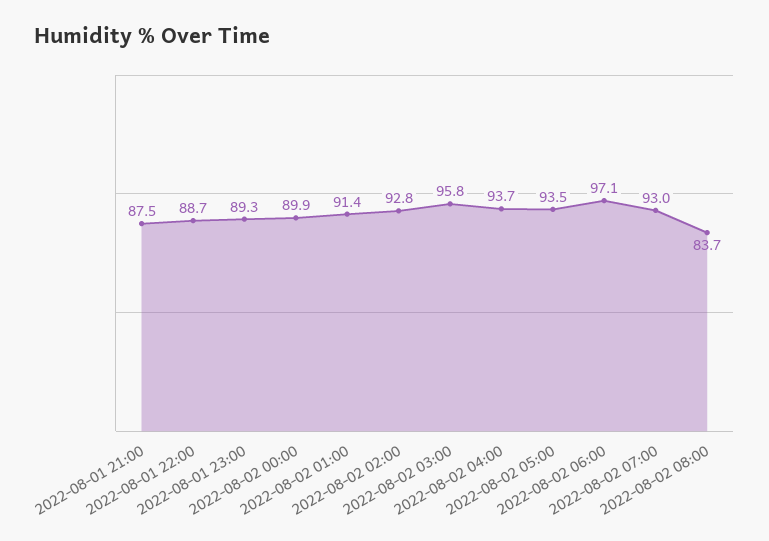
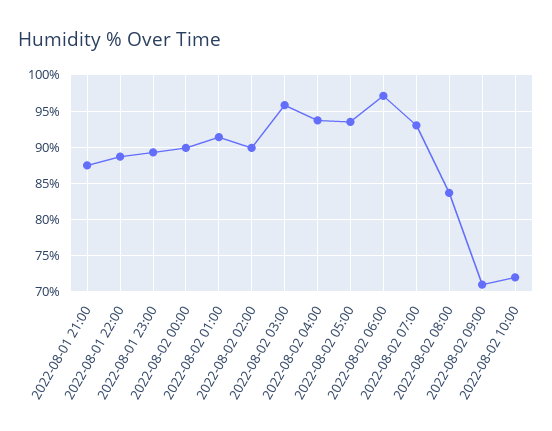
2022-08-02 02:00: 92.8 -> 90
2022-08-02 09:00: none -> 71
2022-08-02 10:00: none -> 72

